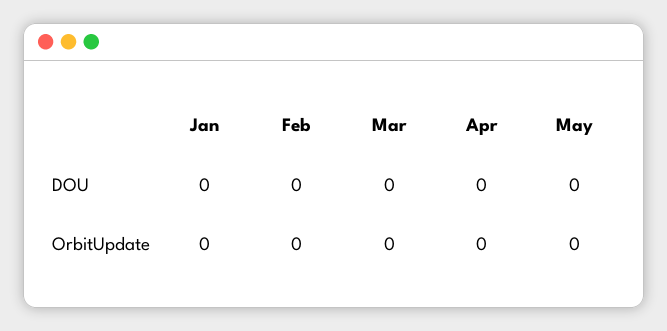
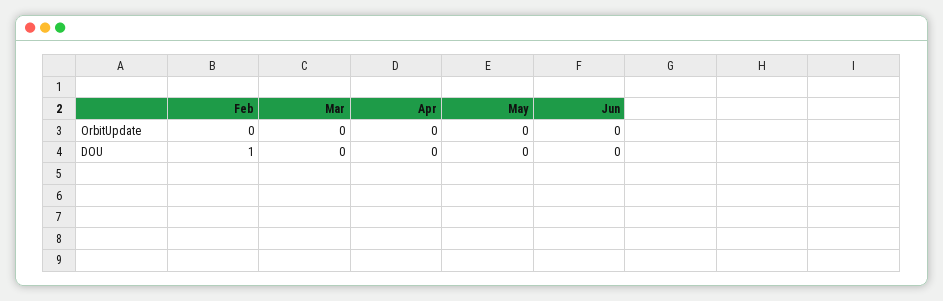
Jan, DOU: 0 -> none
Feb, DOU: 0 -> 1
Jan, OrbitUpdate: 0 -> none
Jun, OrbitUpdate: none -> 0
Jun, DOU: none -> 0

